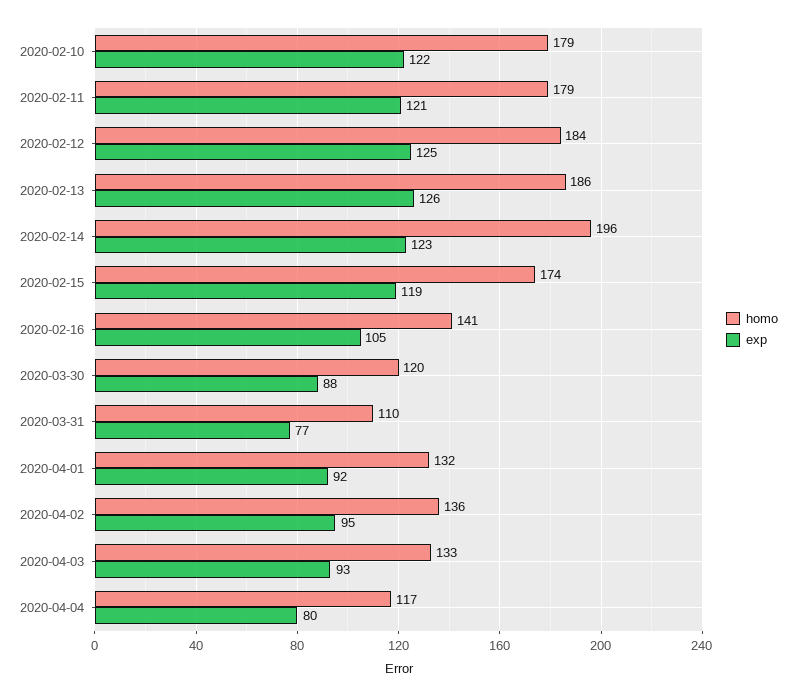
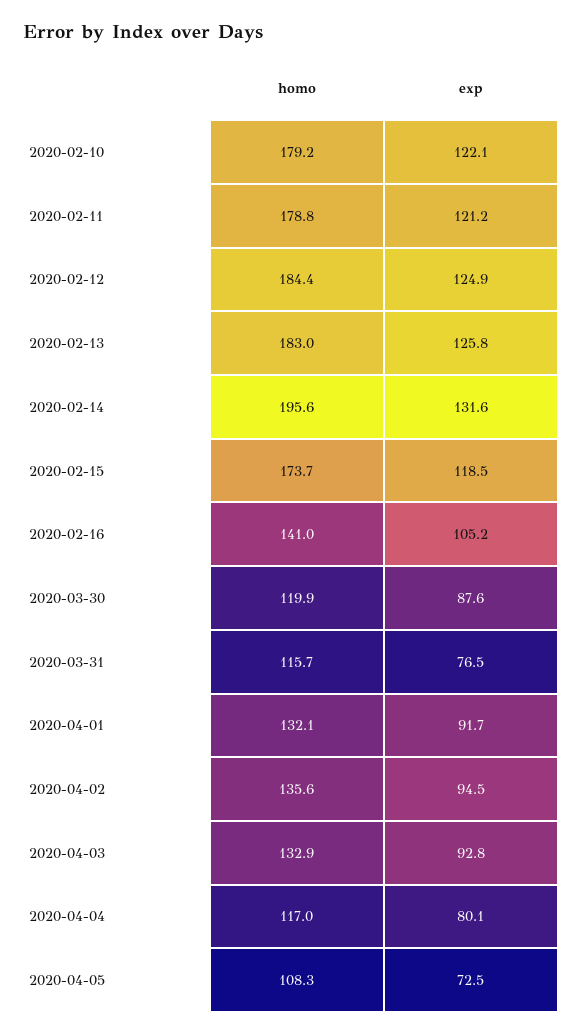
homo, 2020-02-13: 186 -> 183
exp, 2020-02-14: 123 -> 131.6
homo, 2020-03-31: 110 -> 115.7
homo, 2020-04-05: none -> 108.3
exp, 2020-04-05: none -> 72.5

